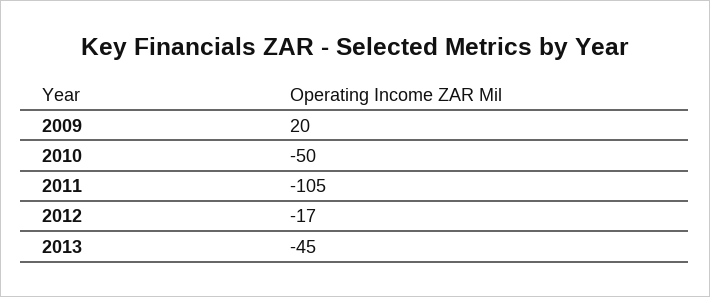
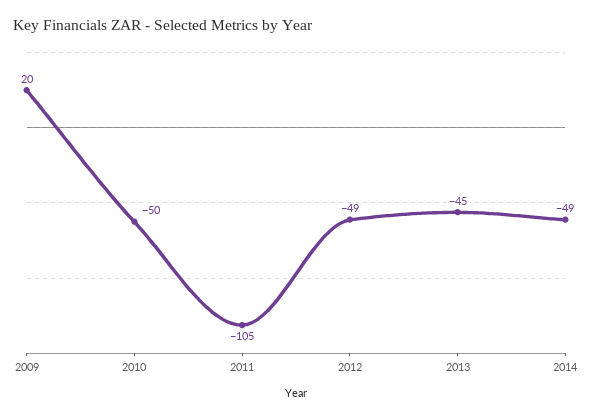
2012: -17 -> -49
2014: none -> -49

